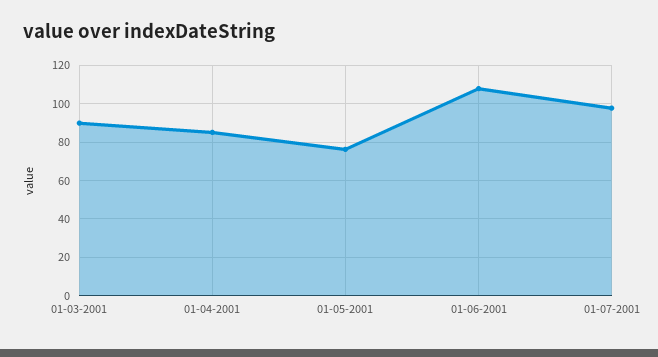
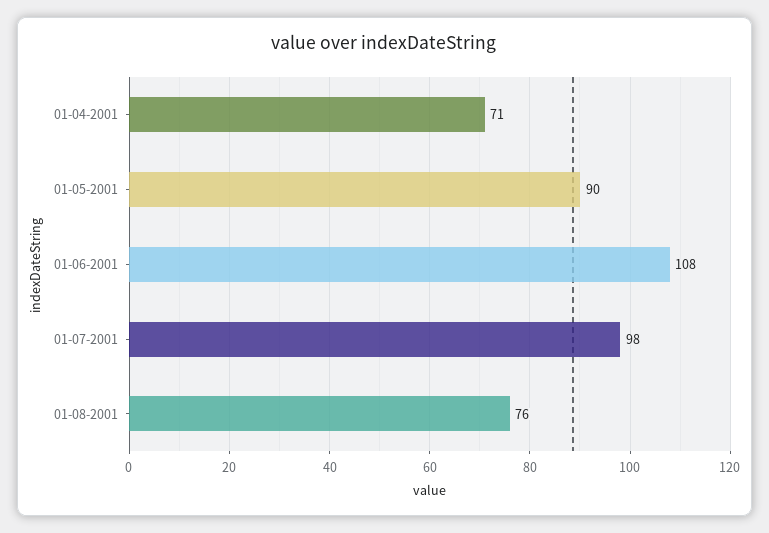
01-03-2001: 90 -> none
01-04-2001: 85 -> 71
01-05-2001: 75 -> 90
01-08-2001: none -> 76

